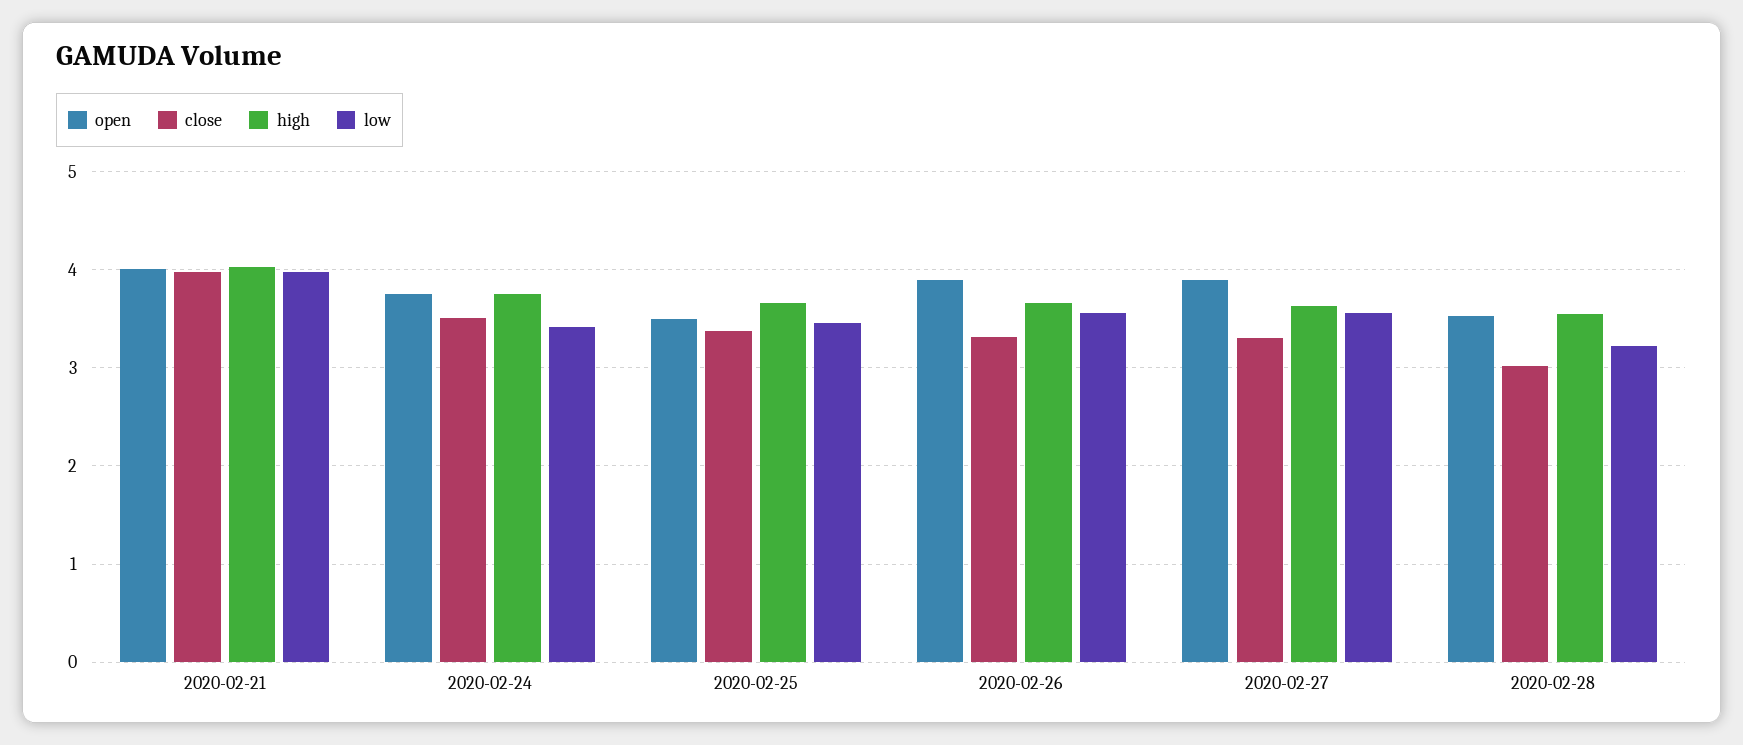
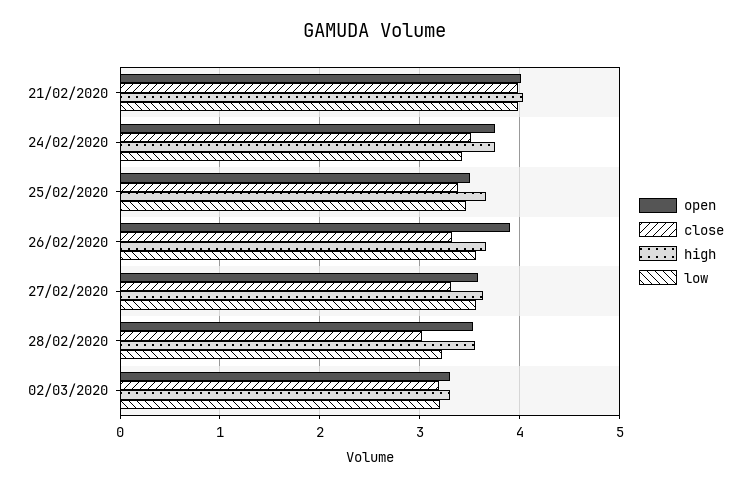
open, 2020-02-27: 3.9 -> 3.6
open, 02/03/2020: none -> 3.3
close, 02/03/2020: none -> 3.2
high, 02/03/2020: none -> 3.3
low, 02/03/2020: none -> 3.2

